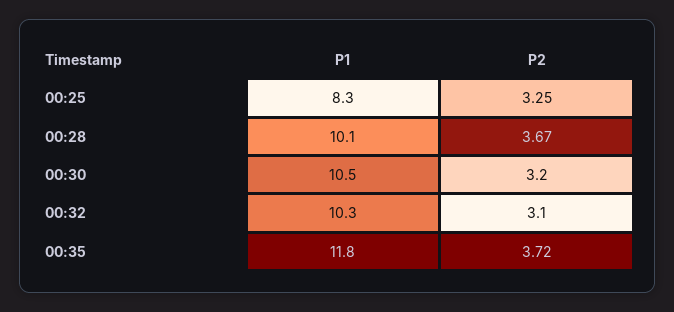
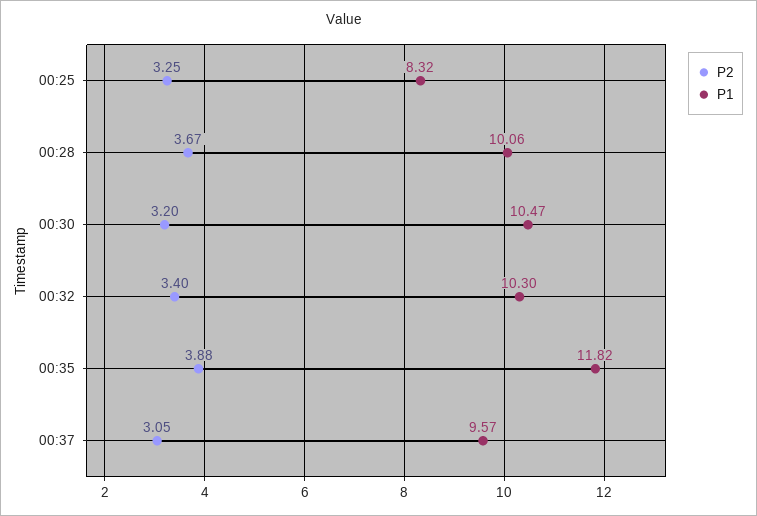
P2, 00:32: 3.1 -> 3.4
P2, 00:35: 3.72 -> 3.88
P2, 00:37: none -> 3.05
P1, 00:37: none -> 9.57

